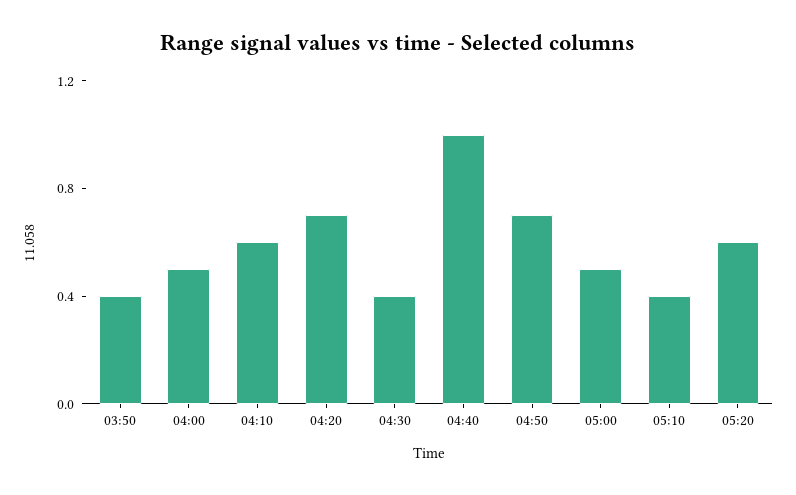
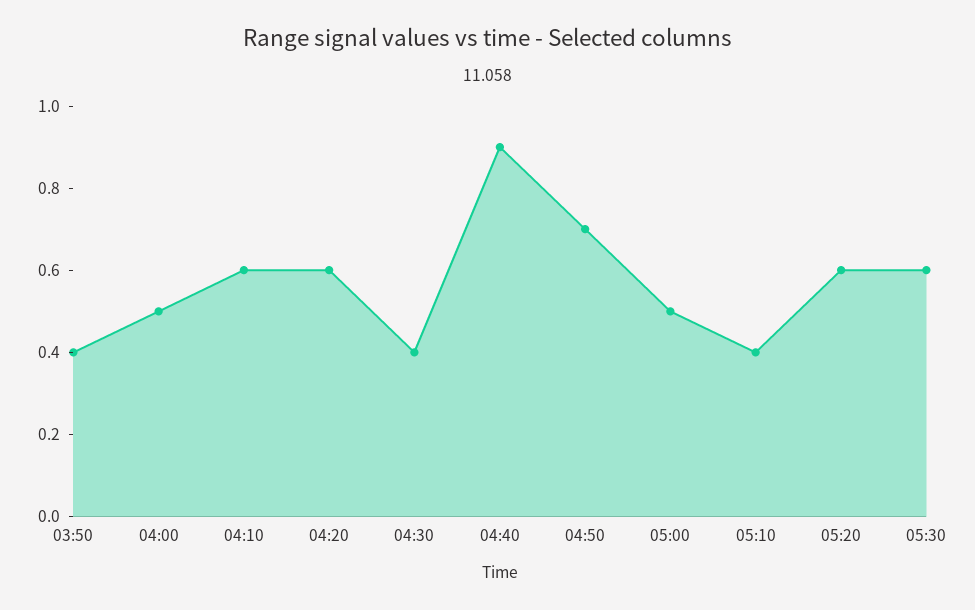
04:20: 0.7 -> 0.6
04:40: 1 -> 0.9
05:30: none -> 0.6

